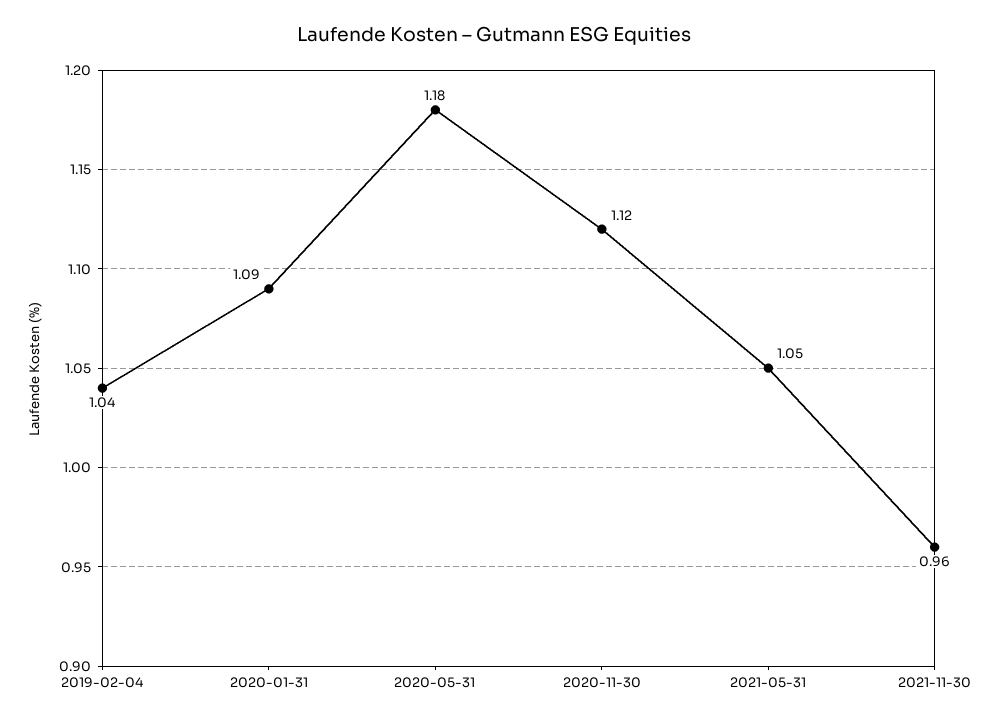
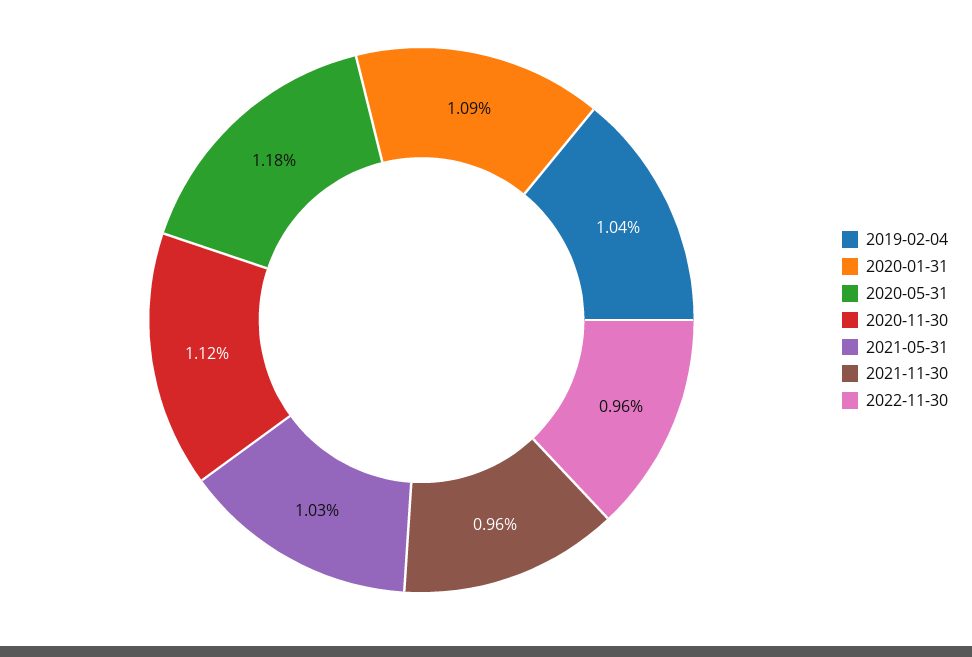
2021-05-31: 1.05 -> 1.03
2022-11-30: none -> 0.96

